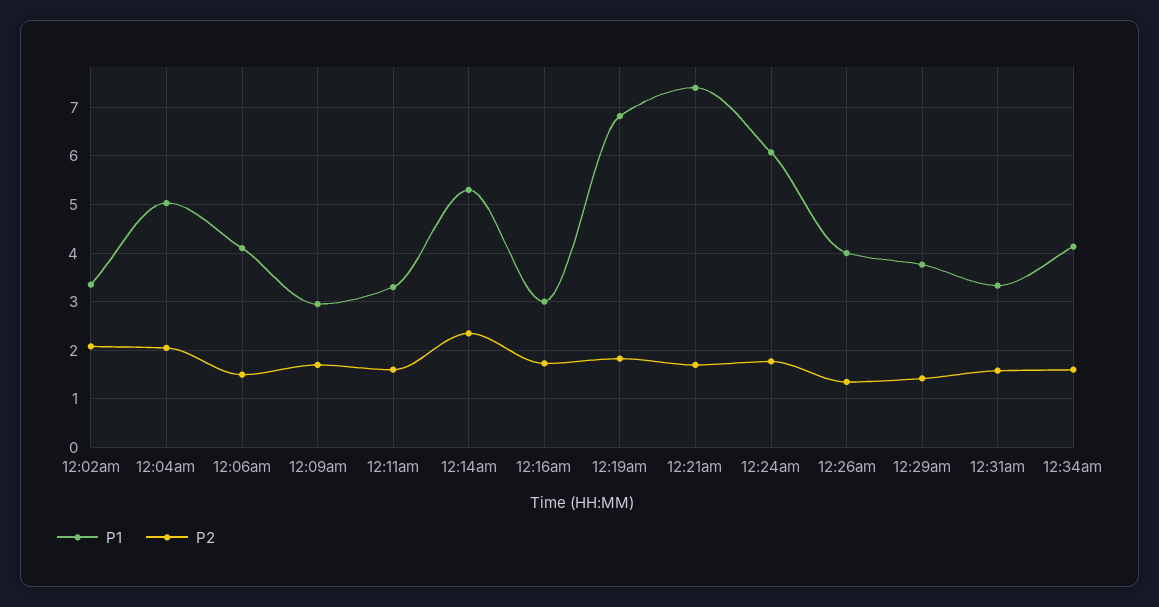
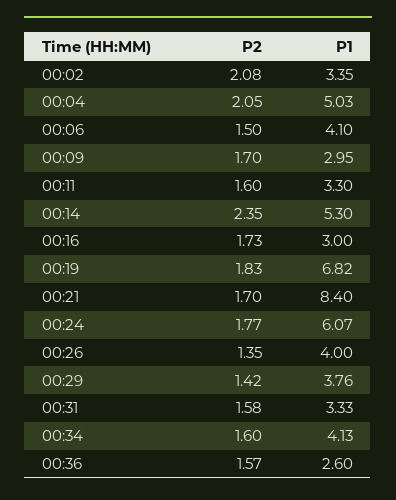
P1, 12:21am: 7.4 -> 8.4
P2, 00:36: none -> 1.57
P1, 00:36: none -> 2.6

